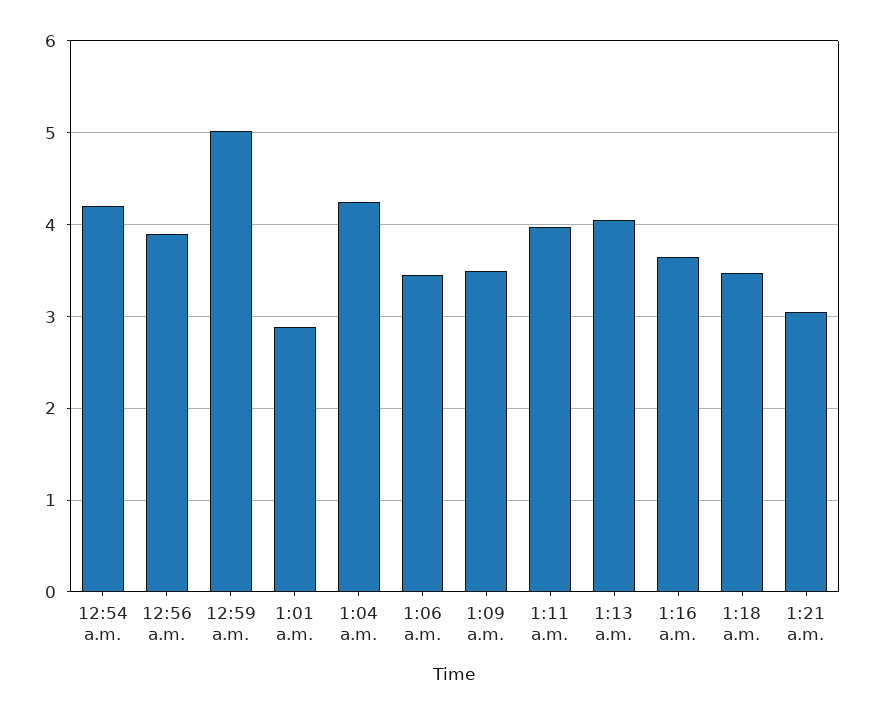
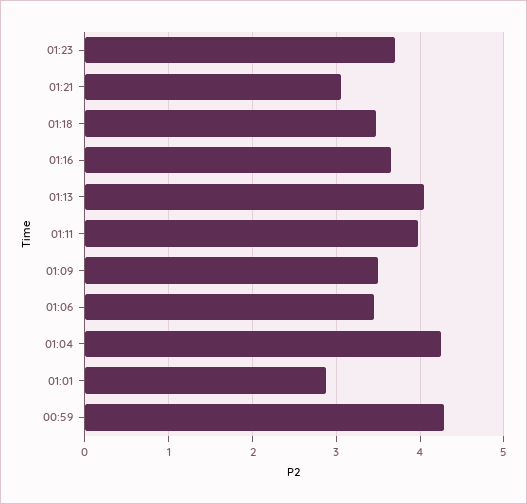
12:54 a.m.: 4.2 -> none
12:56 a.m.: 3.9 -> none
12:59 a.m.: 5 -> 4.3
01:23: none -> 3.7

